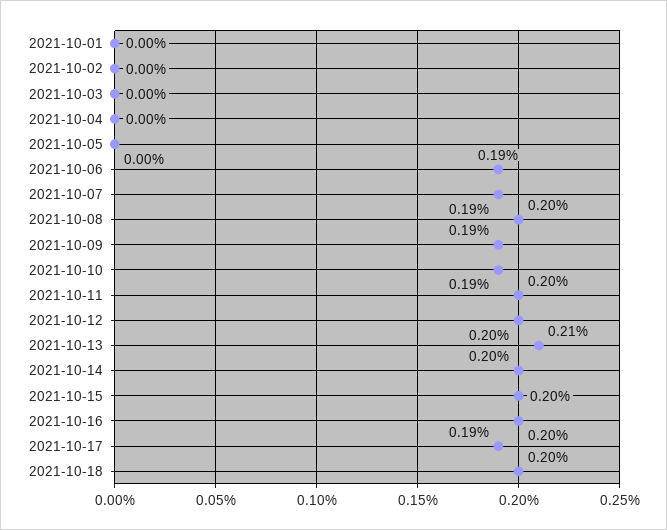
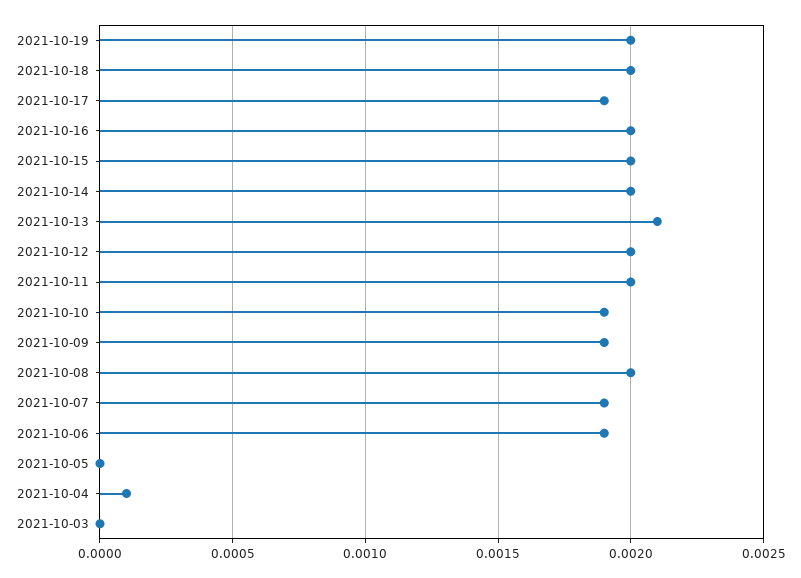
2021-10-01: 0 -> none
2021-10-02: 0 -> none
2021-10-04: 0 -> 0.0001
2021-10-19: none -> 0.002

